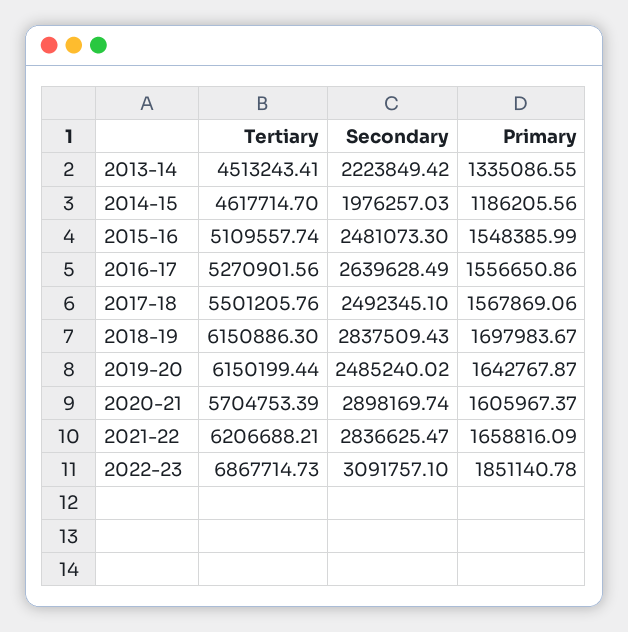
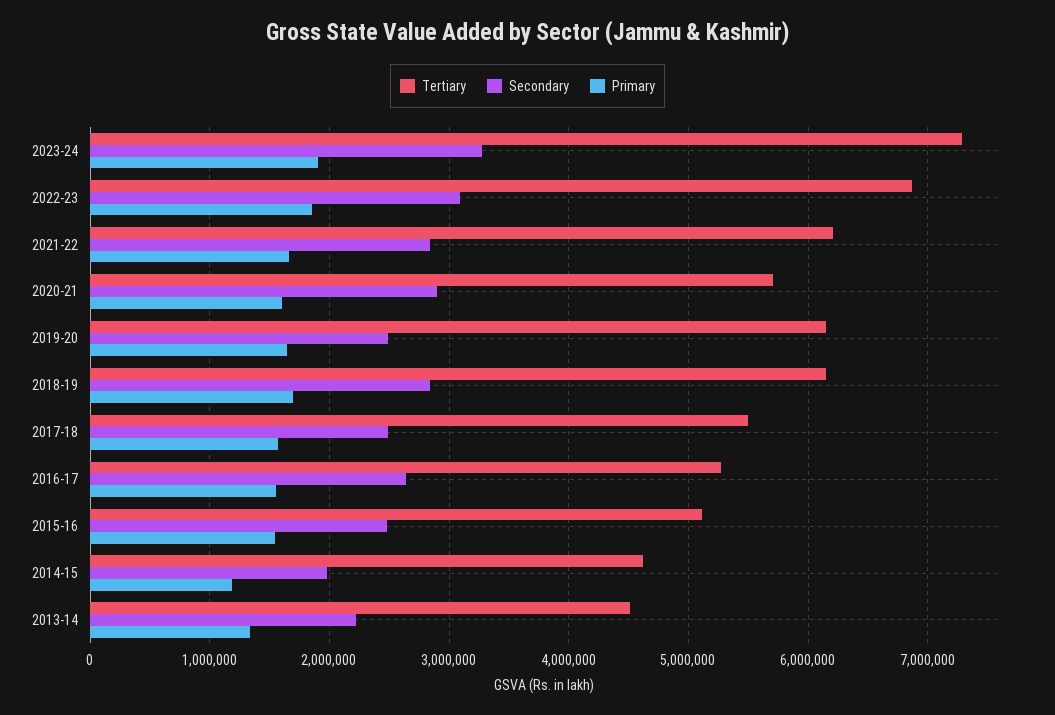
Tertiary, 2023-24: none -> 7300000
Secondary, 2023-24: none -> 3300000
Primary, 2023-24: none -> 1900000

